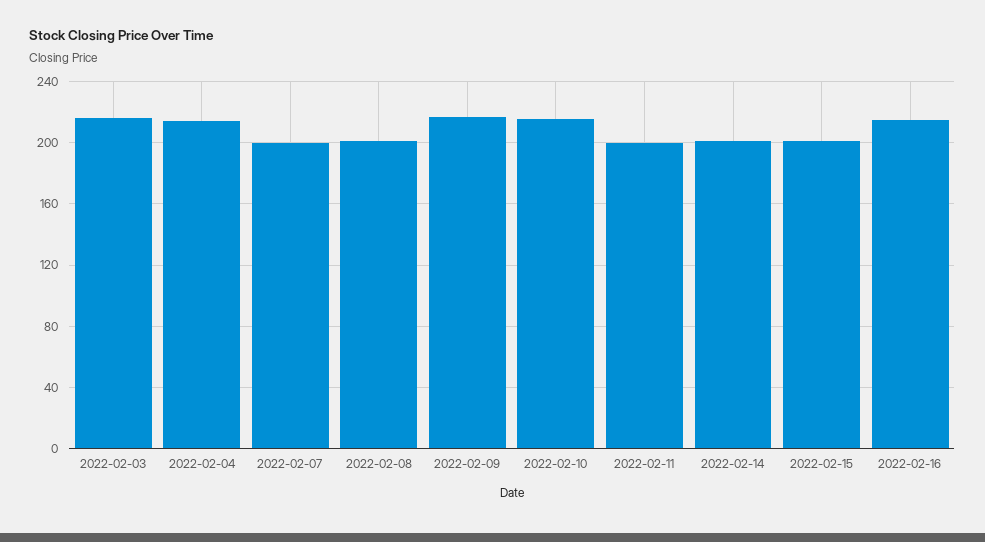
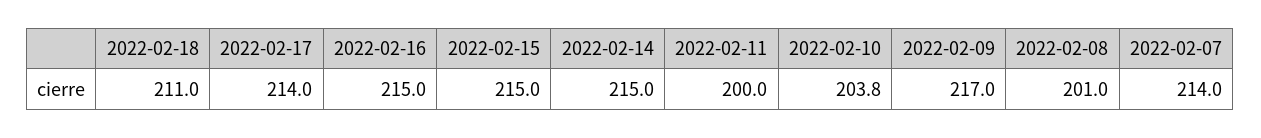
2022-02-03: 215 -> none
2022-02-04: 215 -> none
2022-02-07: 200 -> 214
2022-02-10: 215 -> 203.8
2022-02-14: 200 -> 215
2022-02-15: 200 -> 215
2022-02-18: none -> 211
2022-02-17: none -> 214

